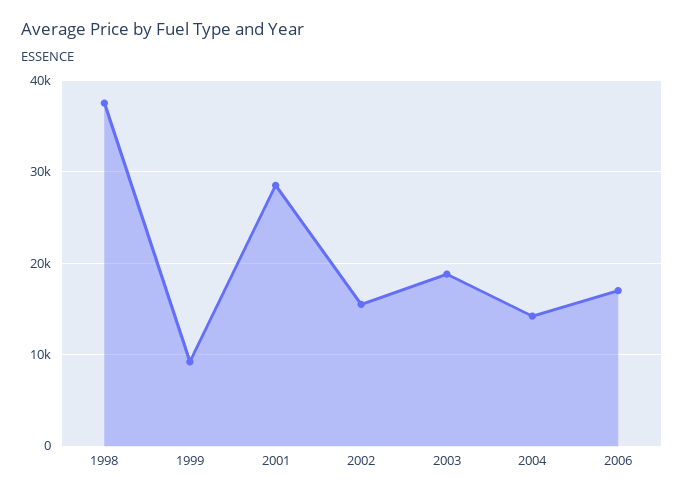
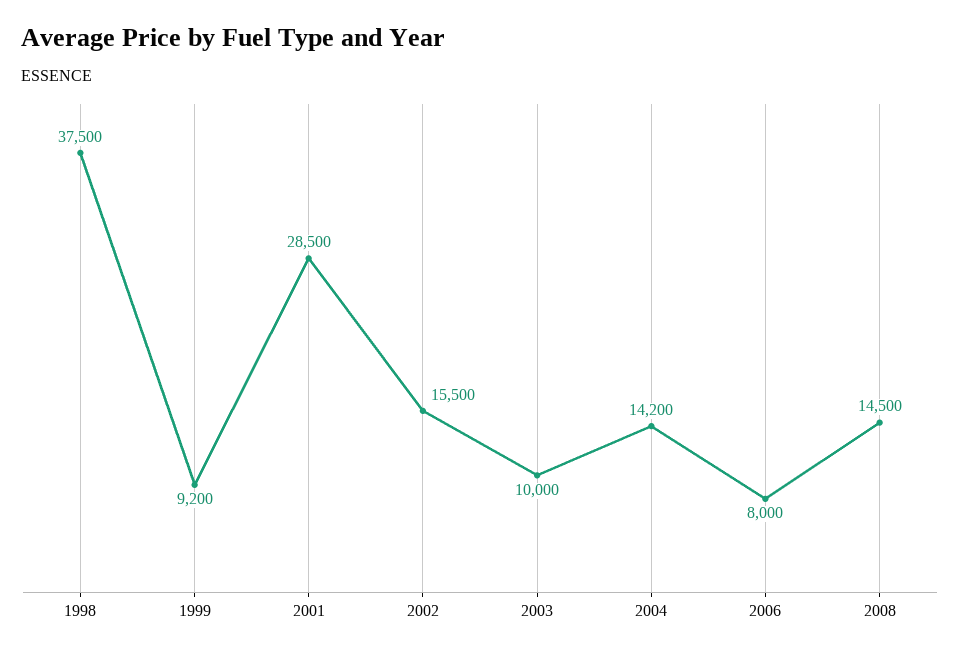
2003: 19000 -> 10000
2006: 17000 -> 8000
2008: none -> 14500

